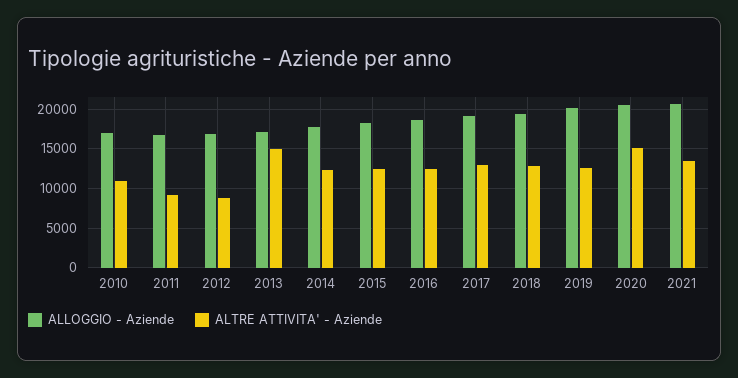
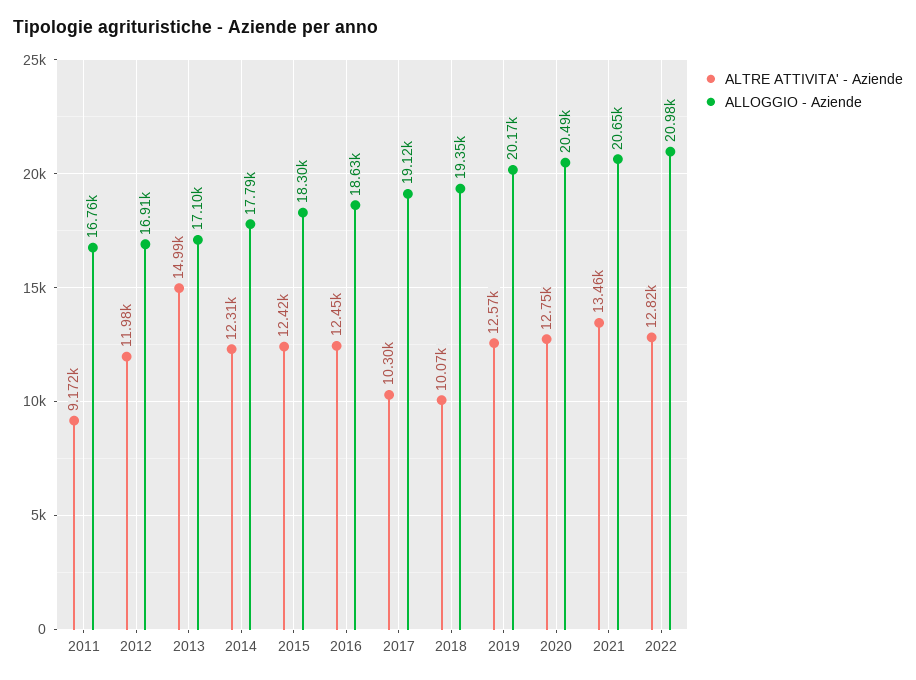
ALLOGGIO - Aziende, 2010: 17000 -> none
ALTRE ATTIVITA' - Aziende, 2010: 11000 -> none
ALTRE ATTIVITA' - Aziende, 2012: 9000 -> 11980
ALTRE ATTIVITA' - Aziende, 2017: 13000 -> 10300
ALTRE ATTIVITA' - Aziende, 2018: 13000 -> 10070
ALTRE ATTIVITA' - Aziende, 2020: 15000 -> 12750
ALTRE ATTIVITA' - Aziende, 2022: none -> 12820
ALLOGGIO - Aziende, 2022: none -> 20980

